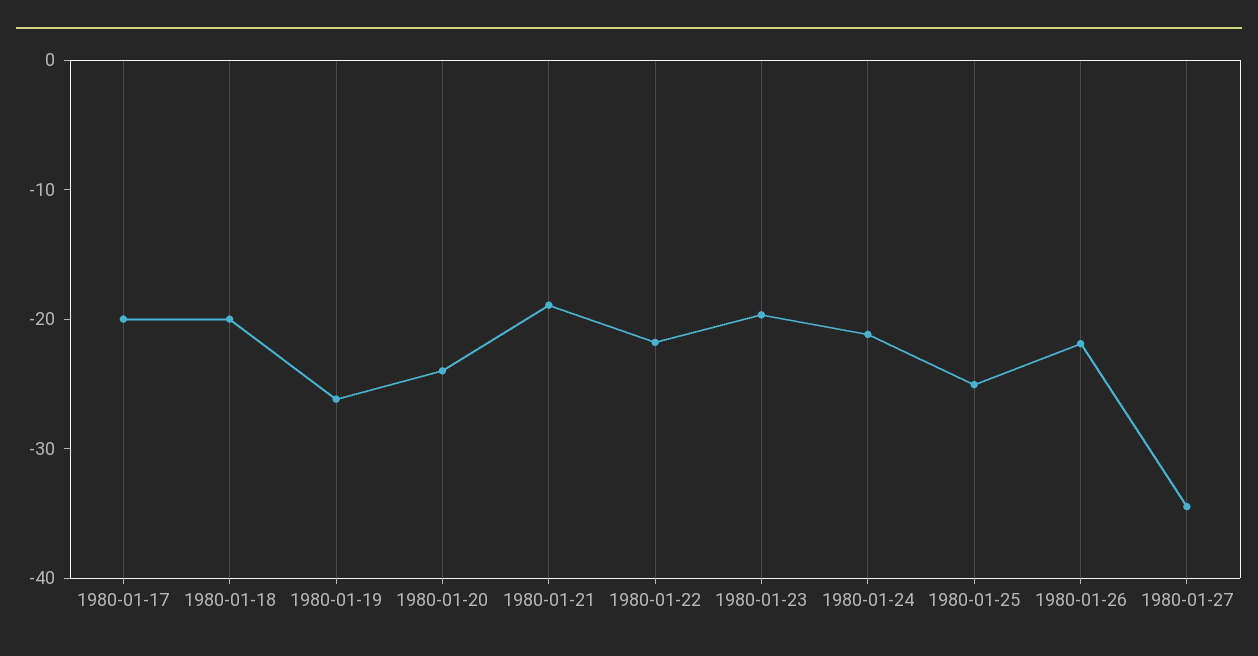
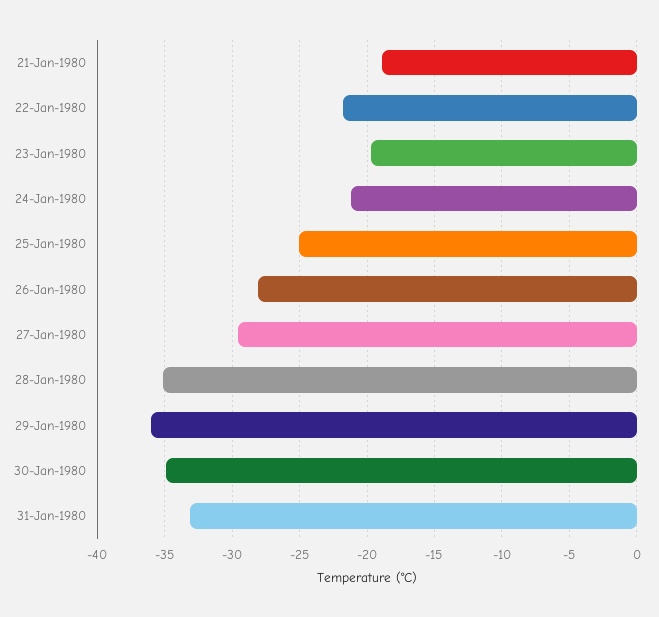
1980-01-17: -20 -> none
1980-01-18: -20 -> none
1980-01-19: -26 -> none
1980-01-20: -24 -> none
1980-01-26: -22 -> -28
1980-01-27: -34 -> -29.5
28-Jan-1980: none -> -35
29-Jan-1980: none -> -36
30-Jan-1980: none -> -35
31-Jan-1980: none -> -33

